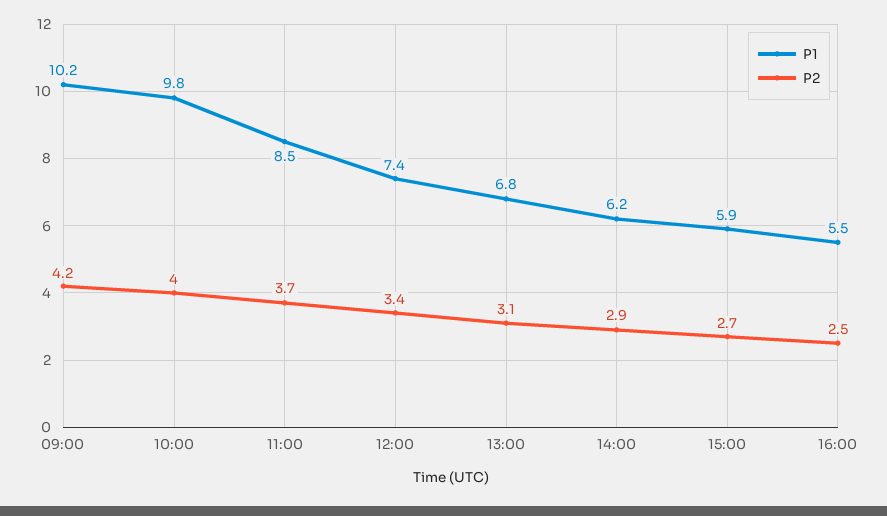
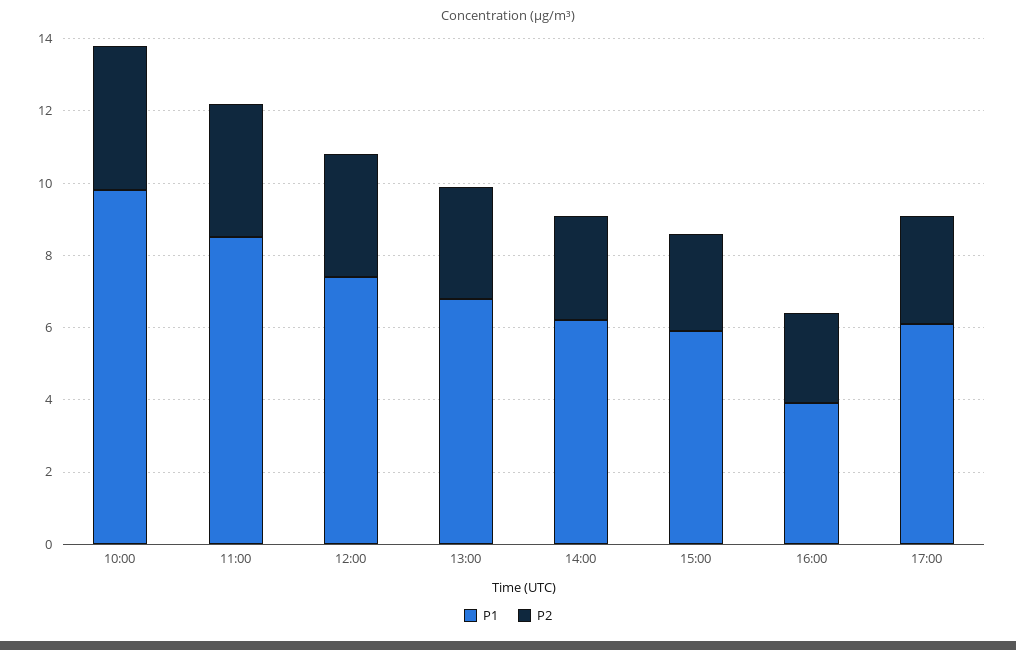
P1, 09:00: 10.2 -> none
P2, 09:00: 4.2 -> none
P1, 16:00: 5.5 -> 4
P1, 17:00: none -> 6
P2, 17:00: none -> 3

